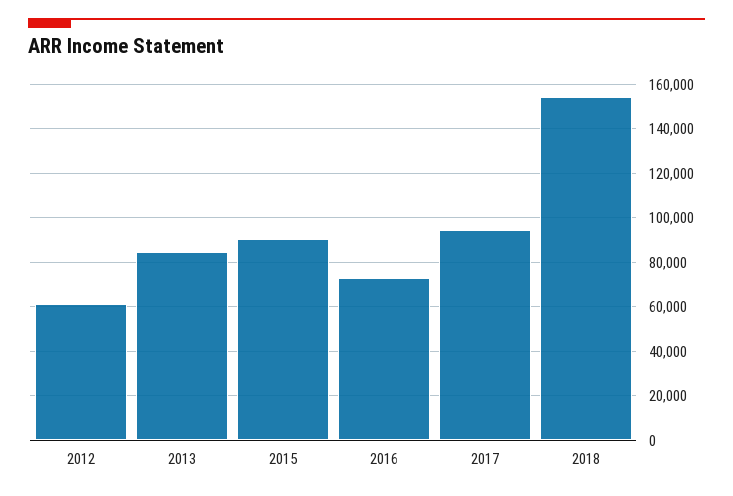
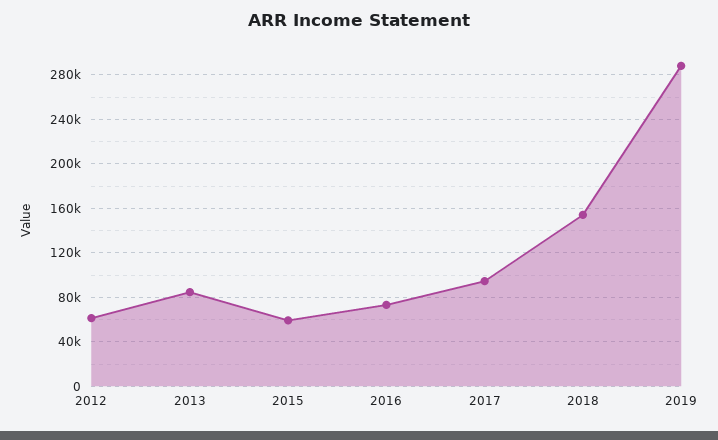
2015: 90000 -> 60000
2019: none -> 290000

